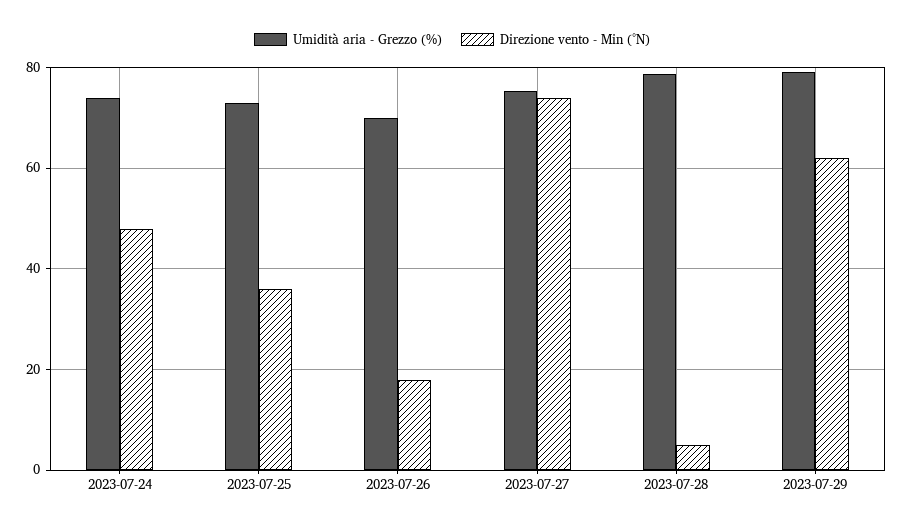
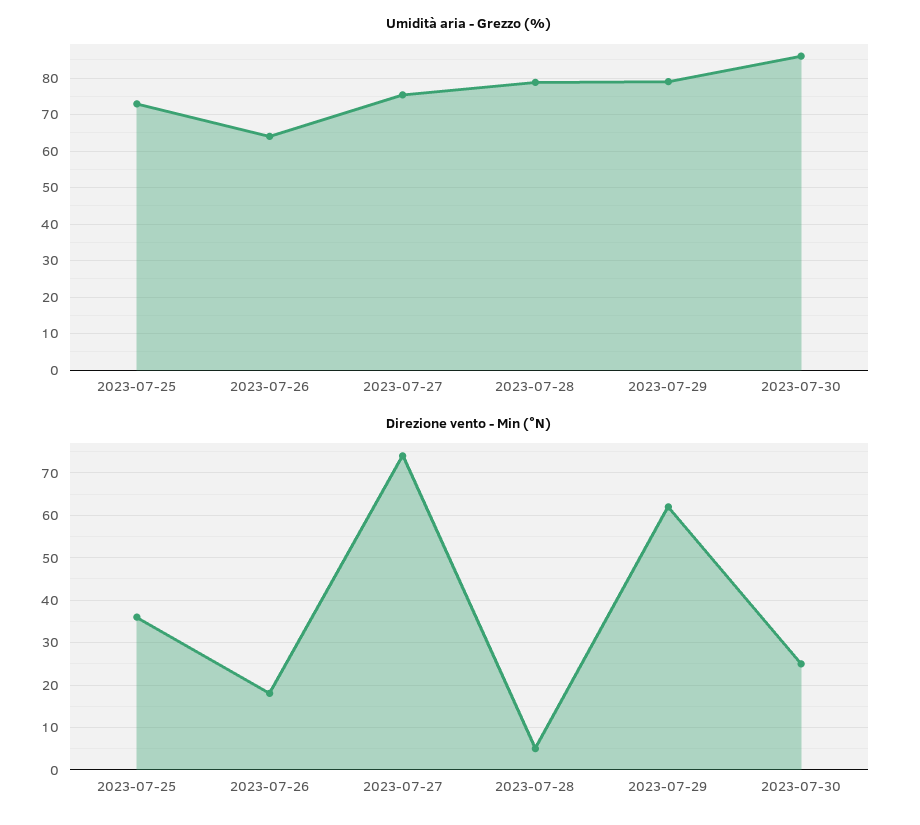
Umidità aria - Grezzo (%), 2023-07-24: 74 -> none
Direzione vento - Min (°N), 2023-07-24: 48 -> none
Umidità aria - Grezzo (%), 2023-07-26: 70 -> 64
Umidità aria - Grezzo (%), 2023-07-30: none -> 86
Direzione vento - Min (°N), 2023-07-30: none -> 25

